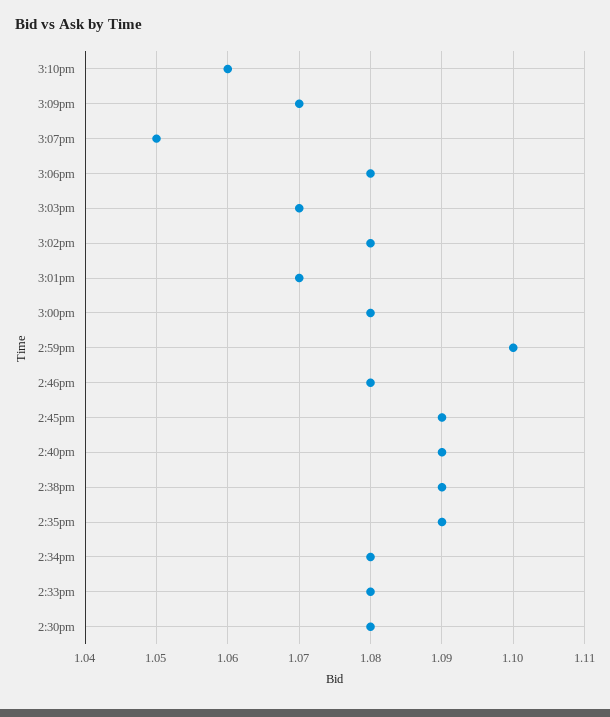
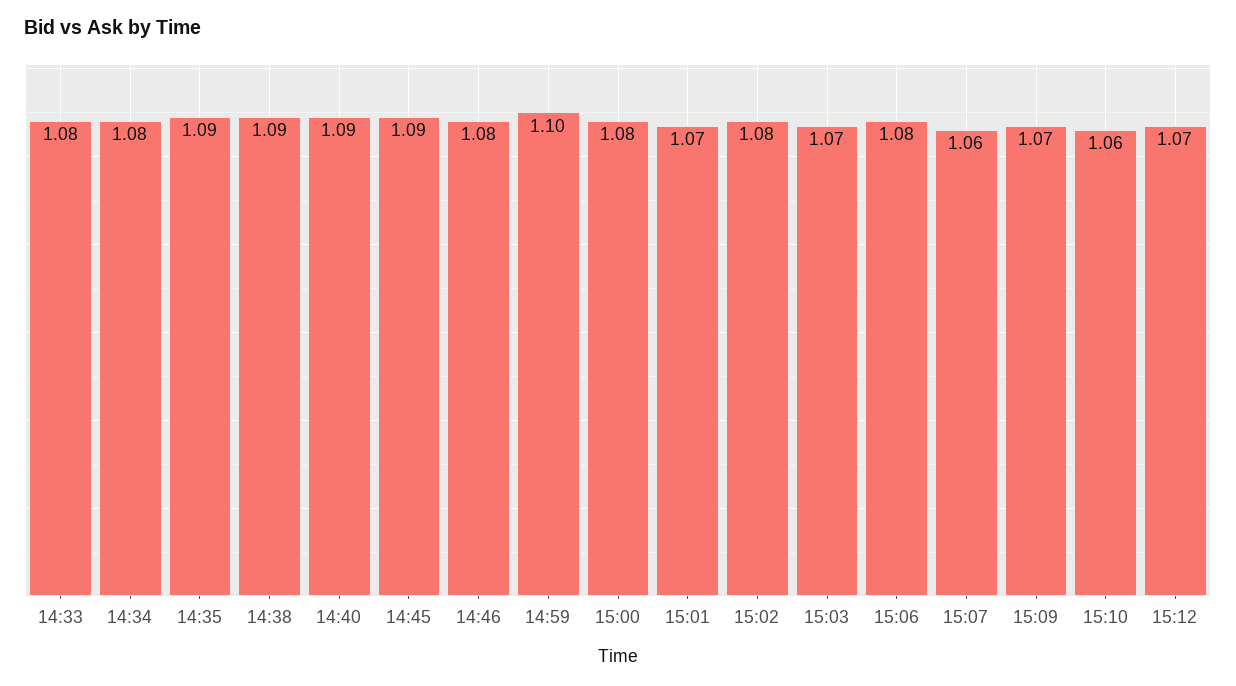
3:07pm: 1.05 -> 1.06
2:30pm: 1.08 -> none
15:12: none -> 1.07

